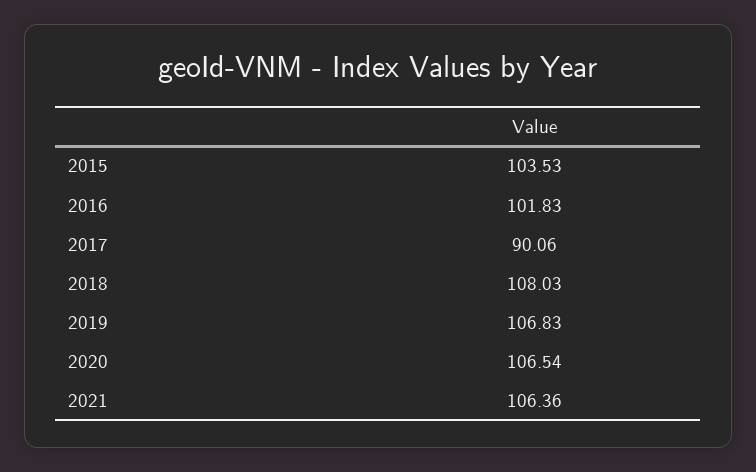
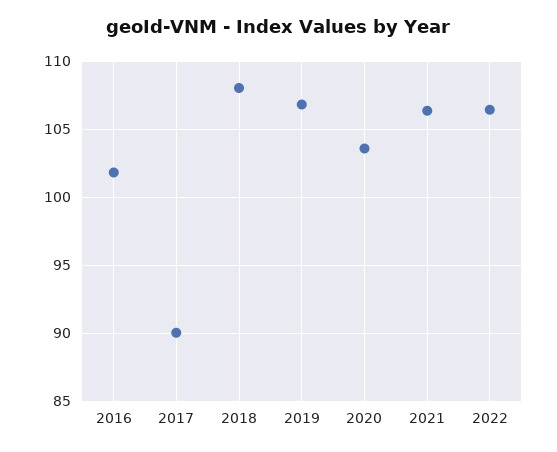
2015: 103.53 -> none
2020: 106.54 -> 103.5
2022: none -> 106.5

